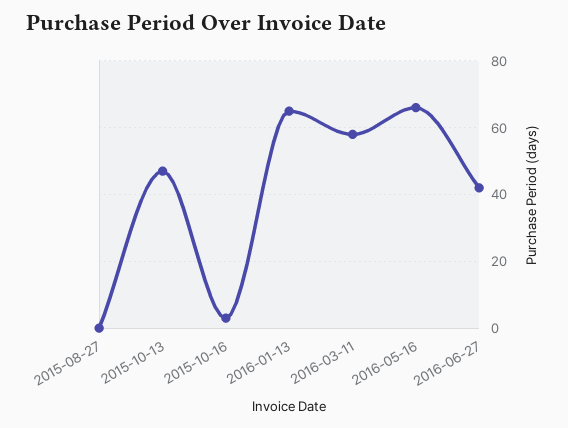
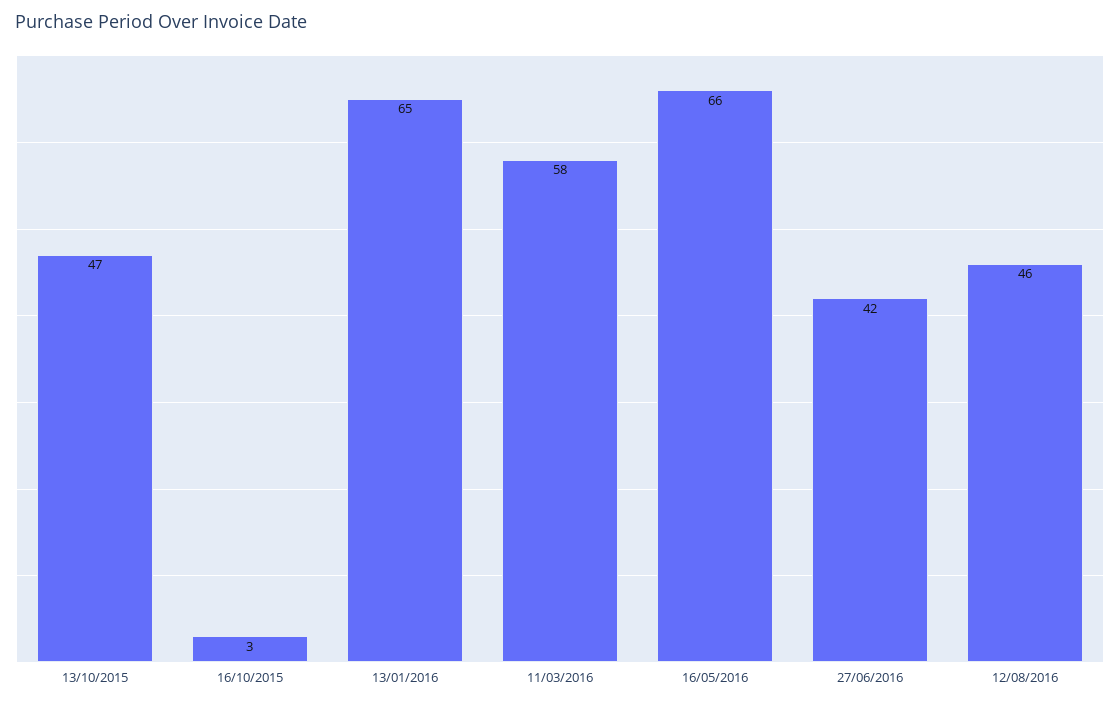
2015-08-27: 0 -> none
12/08/2016: none -> 46

